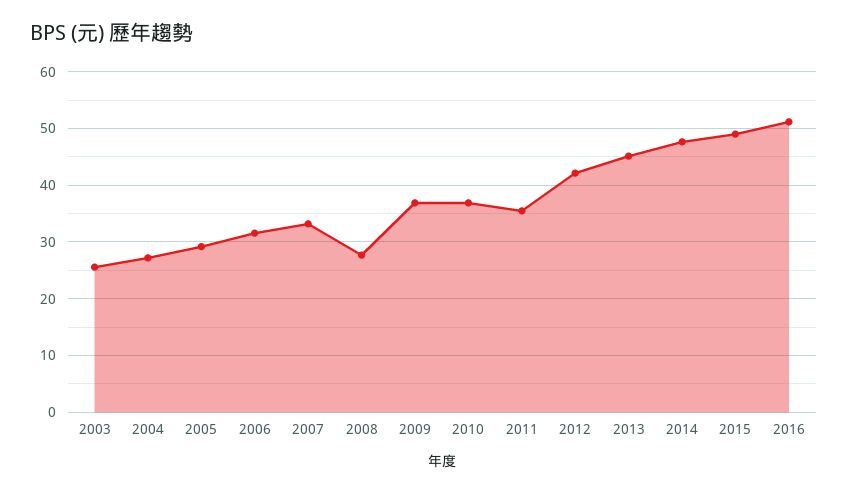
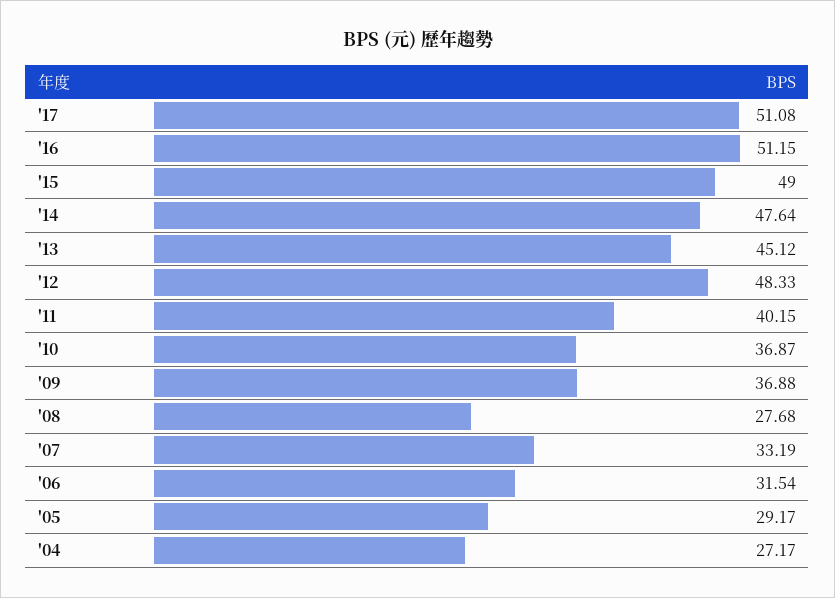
2003: 26 -> none
2011: 36 -> 40.15
2012: 42 -> 48.33
'17: none -> 51.08

